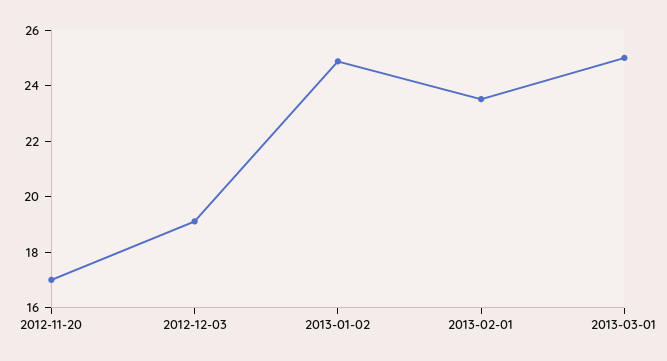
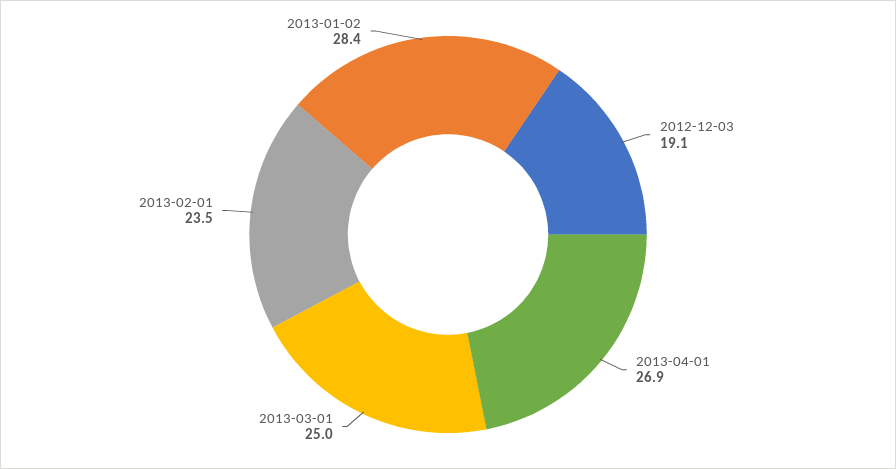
2012-11-20: 17 -> none
2013-01-02: 25 -> 28.4
2013-04-01: none -> 26.9

